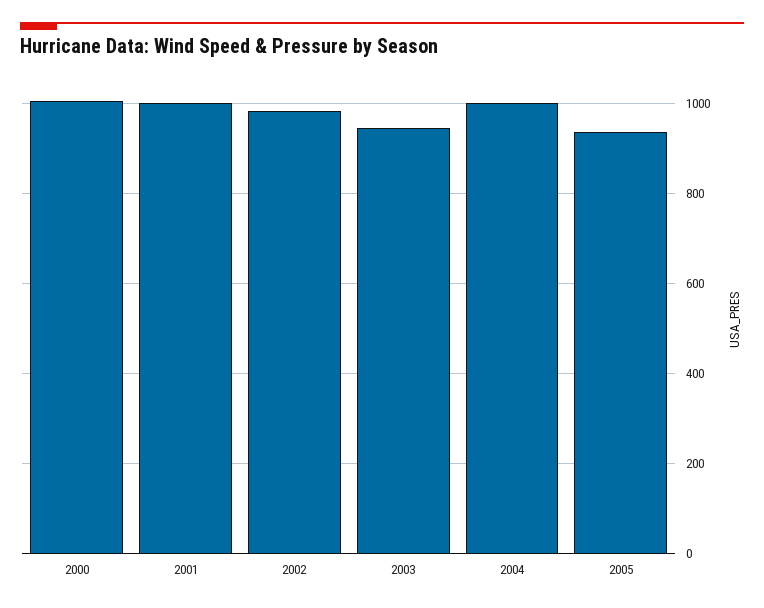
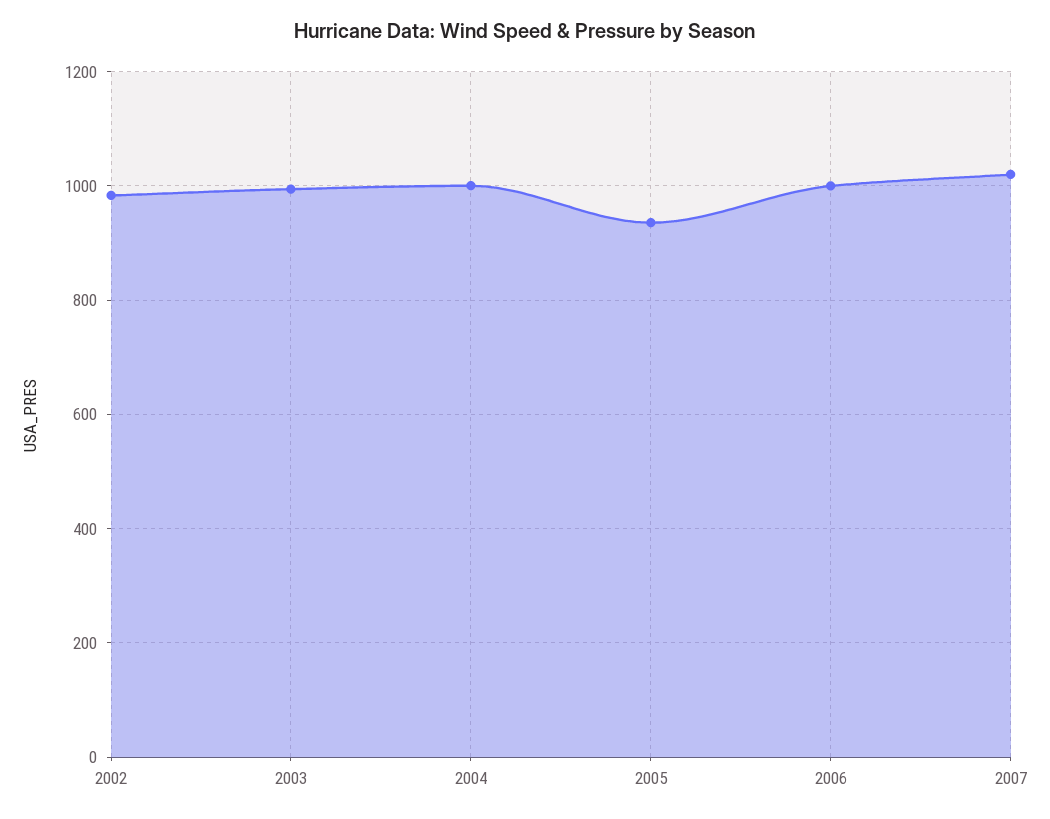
2000: 1000 -> none
2001: 1000 -> none
2003: 940 -> 1000
2006: none -> 1000
2007: none -> 1020

